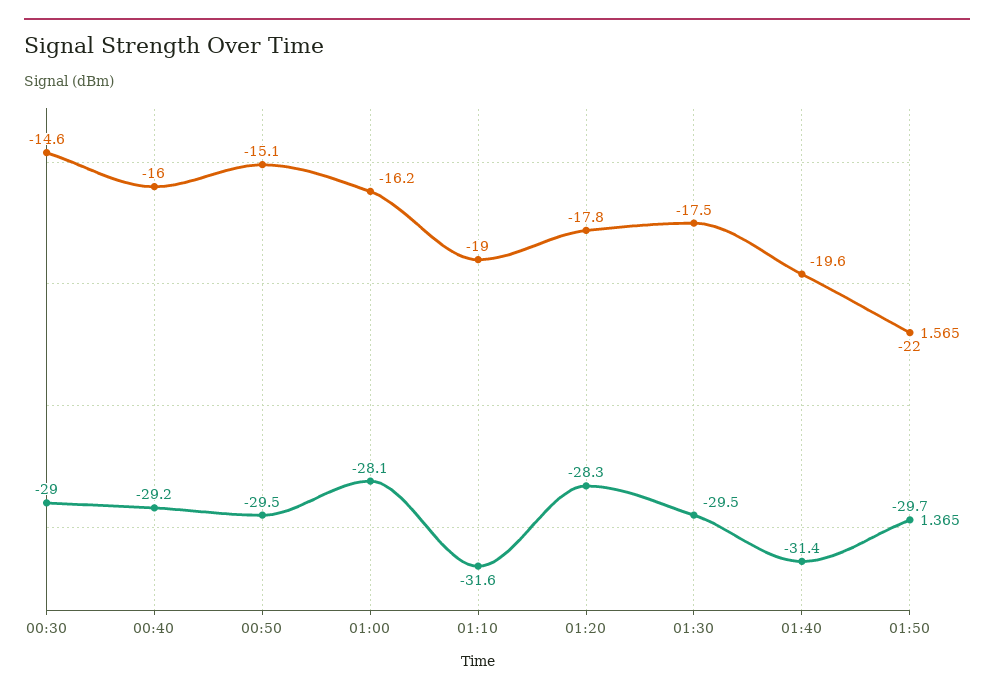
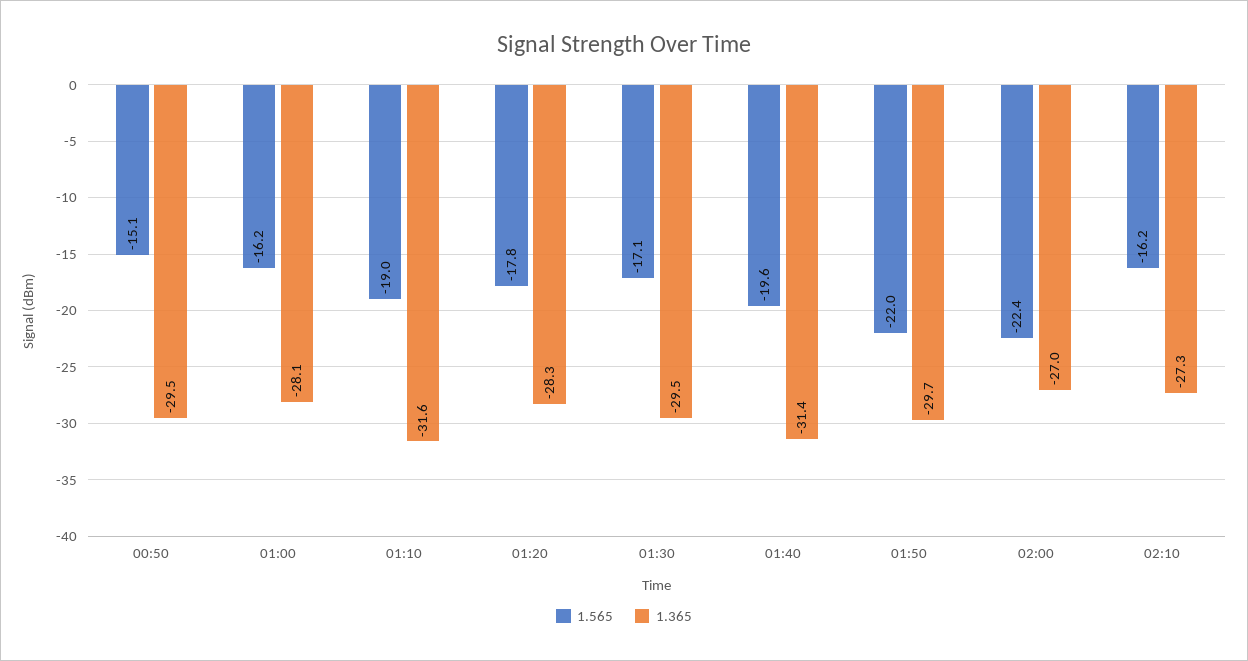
1.565, 00:30: -14.6 -> none
1.365, 00:30: -29 -> none
1.565, 00:40: -16 -> none
1.365, 00:40: -29.2 -> none
1.565, 01:30: -17.5 -> -17.1
1.565, 02:00: none -> -22.4
1.365, 02:00: none -> -27
1.565, 02:10: none -> -16.2
1.365, 02:10: none -> -27.3

